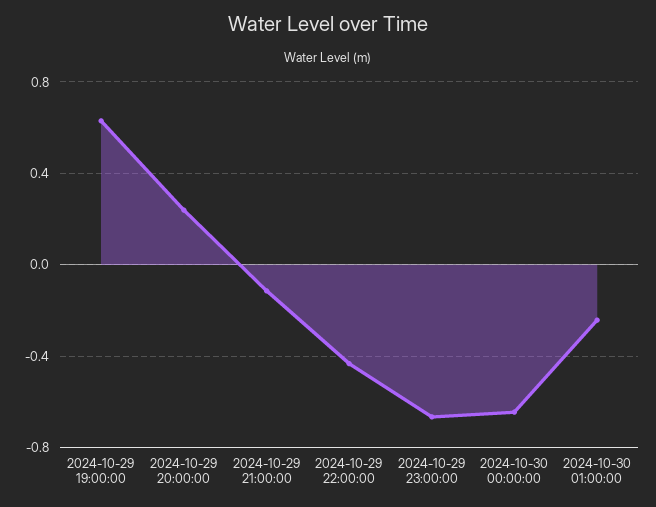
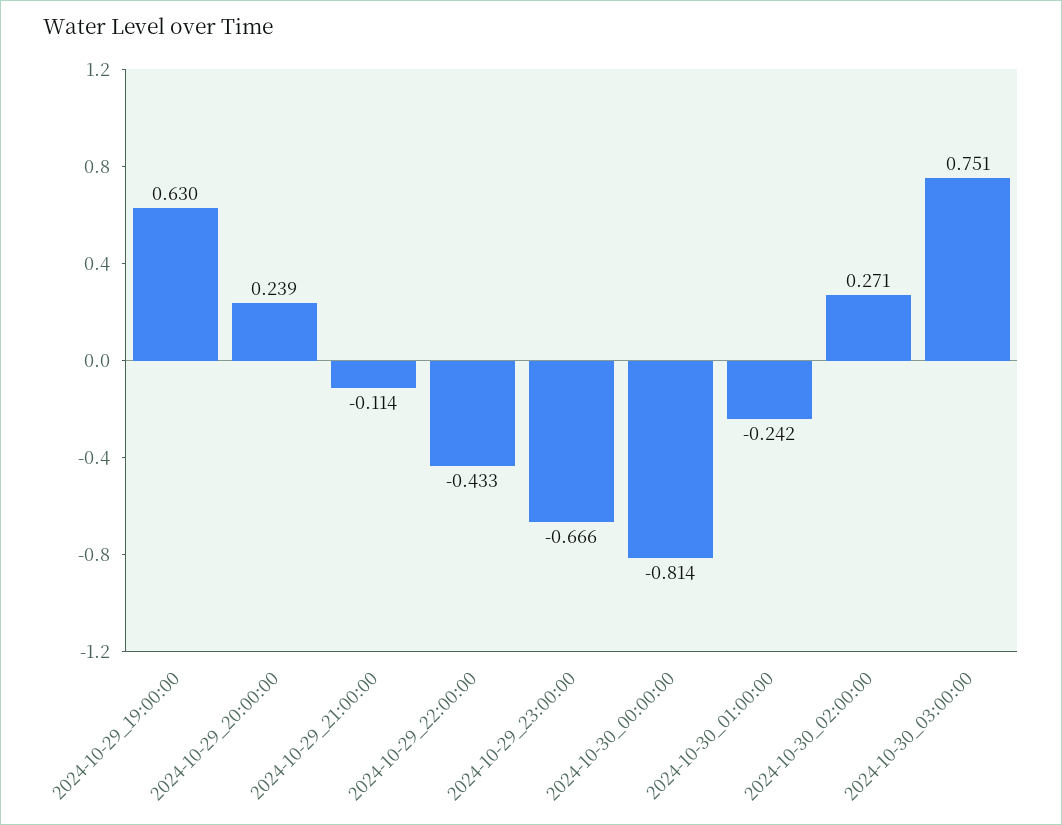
2024-10-30 00:00:00: -0.65 -> -0.814
2024-10-30_02:00:00: none -> 0.271
2024-10-30_03:00:00: none -> 0.751

